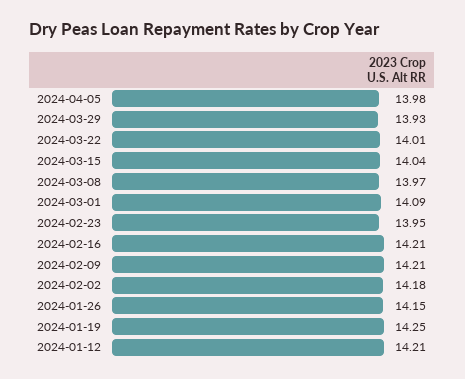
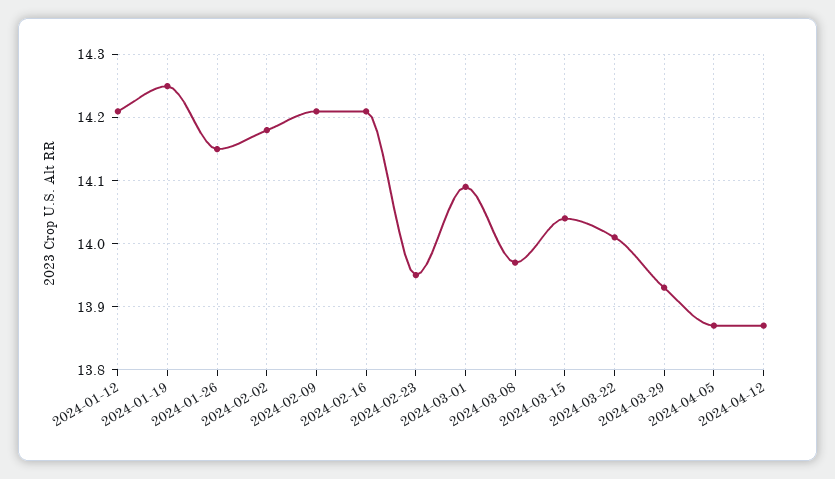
2024-04-05: 13.98 -> 13.87
2024-04-12: none -> 13.87

